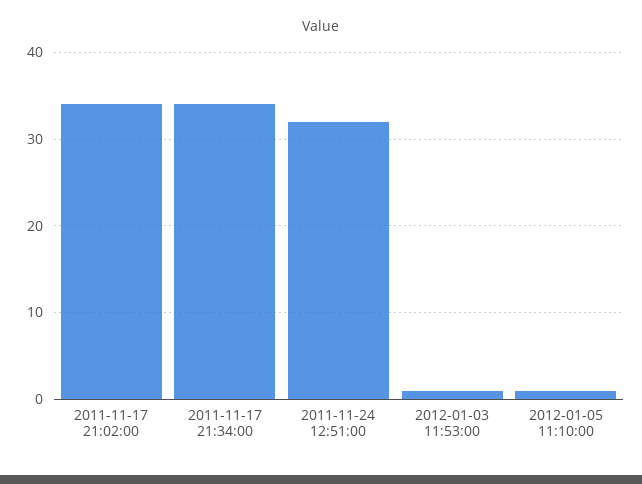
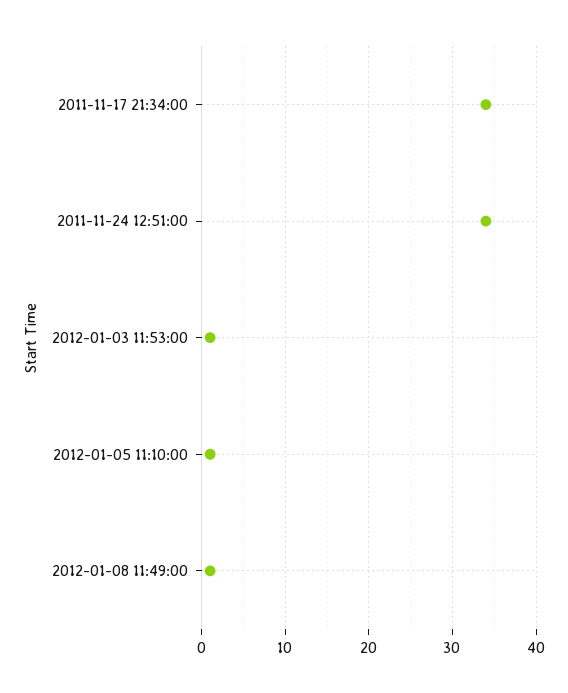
2011-11-17 21:02:00: 34 -> none
2011-11-24 12:51:00: 32 -> 34
2012-01-08 11:49:00: none -> 1

